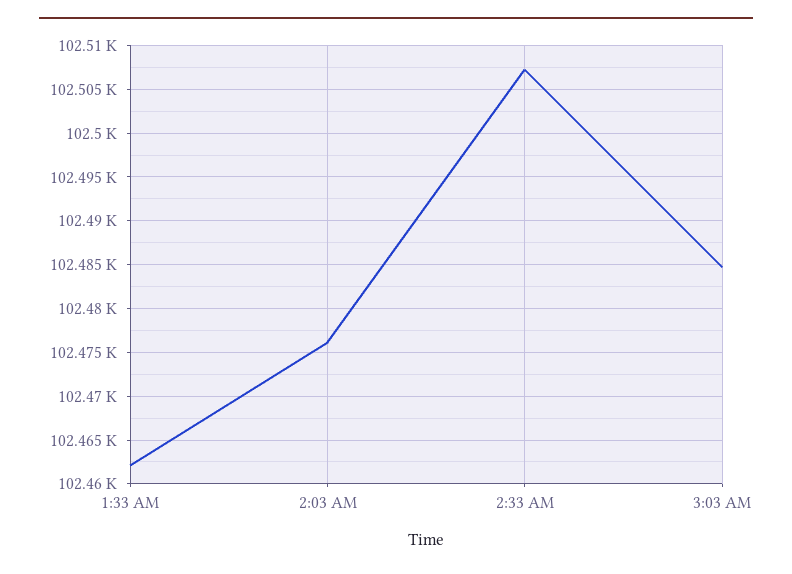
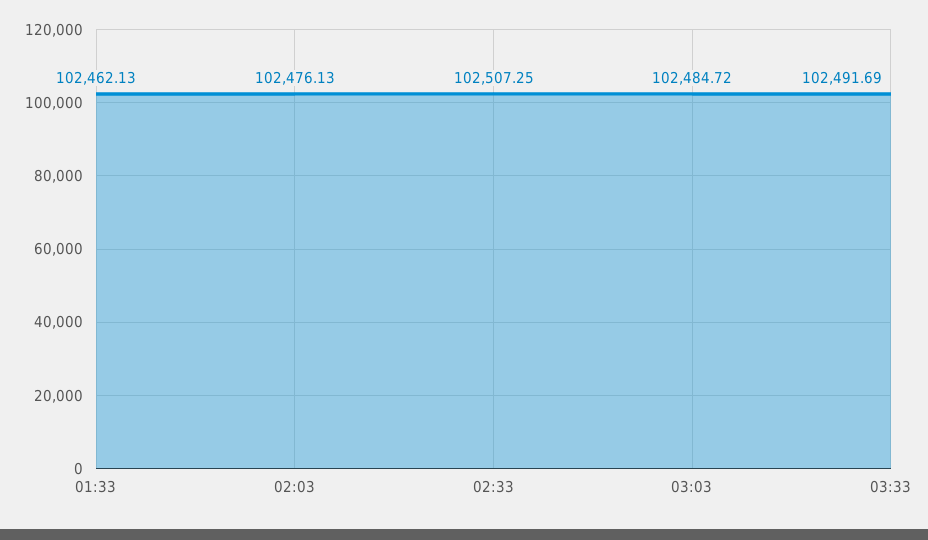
03:33: none -> 102491.69

